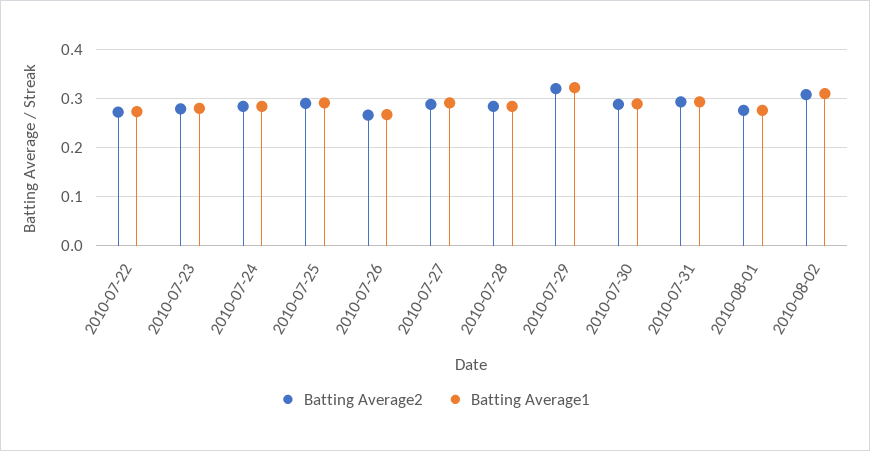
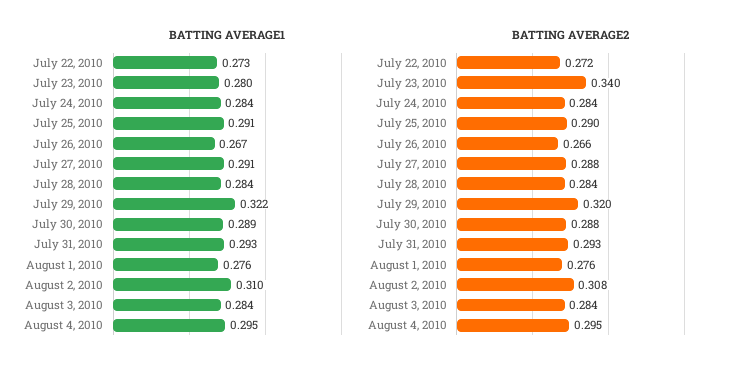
Batting Average2, 2010-07-23: 0.28 -> 0.34
Batting Average1, August 3, 2010: none -> 0.284
Batting Average1, August 4, 2010: none -> 0.295
Batting Average2, August 3, 2010: none -> 0.284
Batting Average2, August 4, 2010: none -> 0.295

